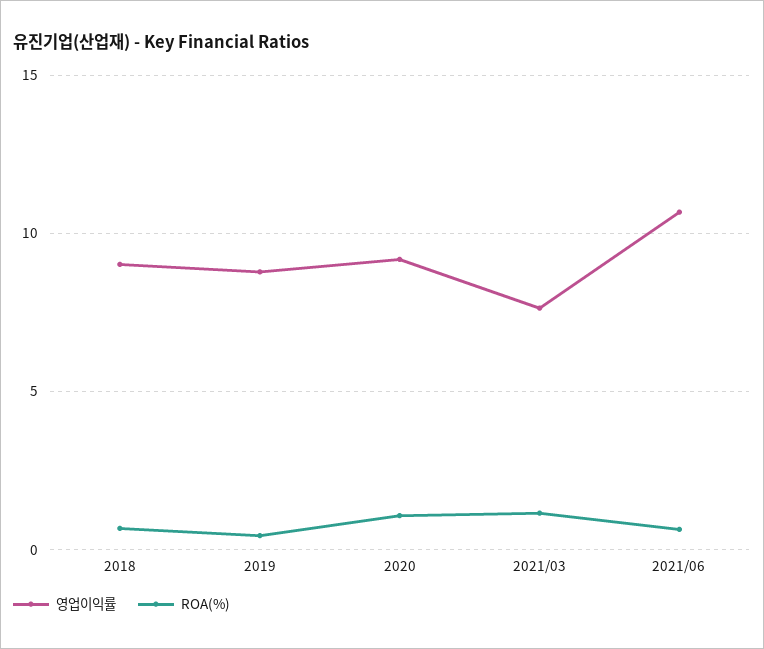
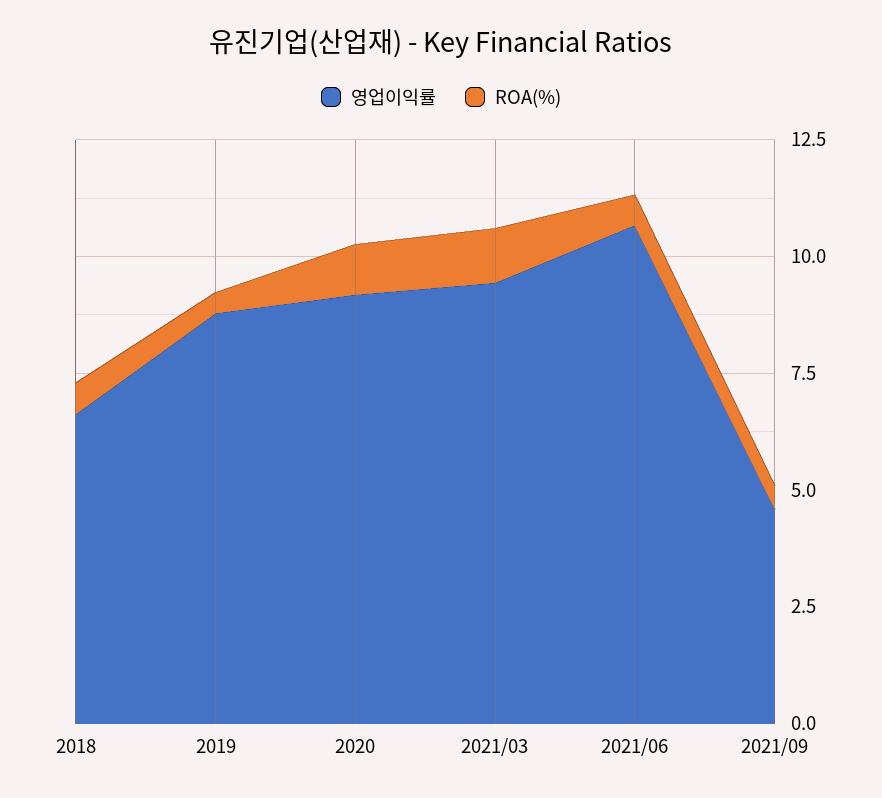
영업이익률, 2018: 9 -> 6.5
영업이익률, 2021/03: 7.5 -> 9.5
영업이익률, 2021/09: none -> 4.5
ROA(%), 2021/09: none -> 0.5

